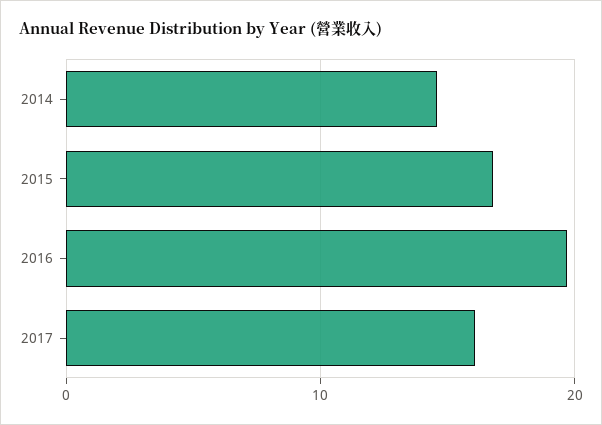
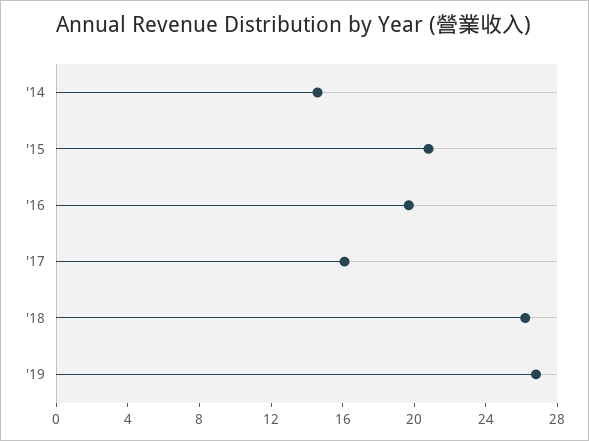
2015: 17 -> 21
'18: none -> 26
'19: none -> 27

